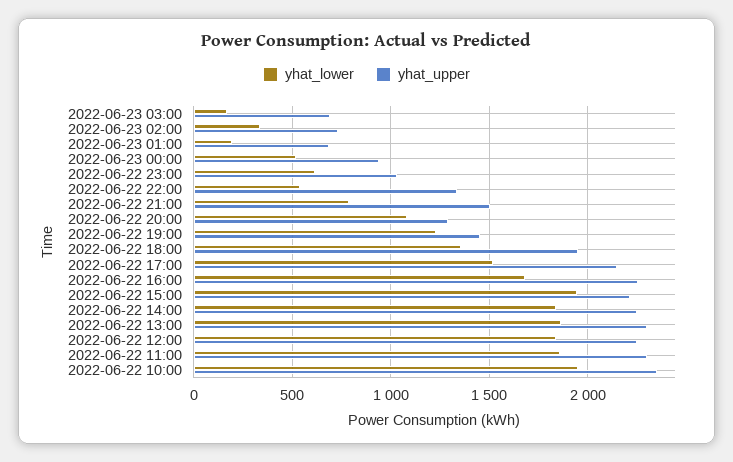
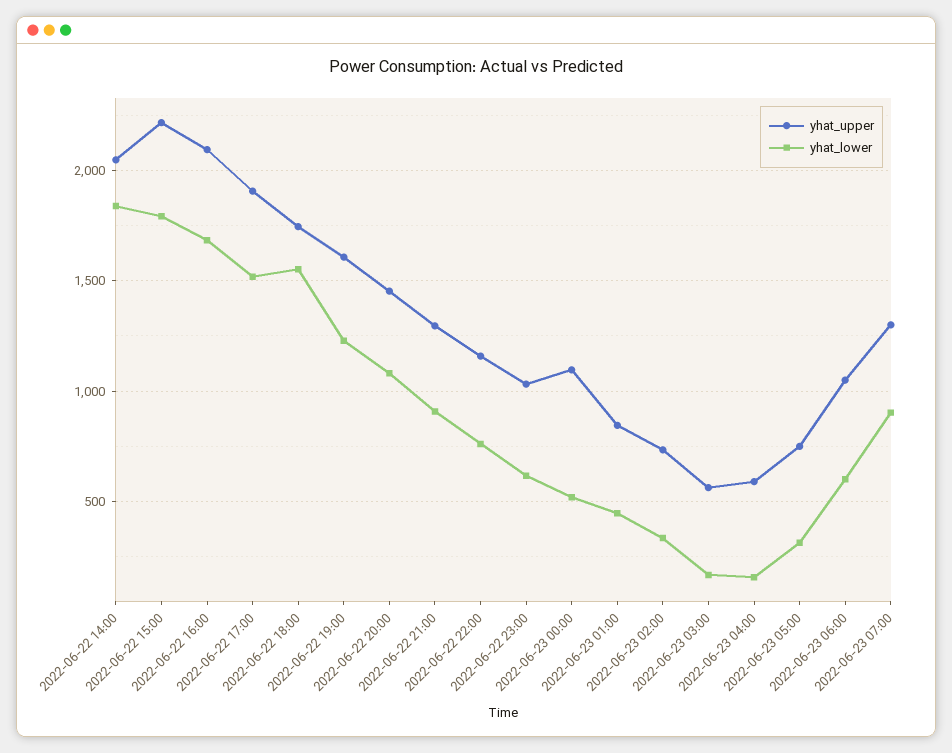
yhat_upper, 2022-06-23 03:00: 700 -> 550
yhat_lower, 2022-06-23 01:00: 200 -> 450
yhat_upper, 2022-06-23 01:00: 700 -> 850
yhat_upper, 2022-06-23 00:00: 950 -> 1100
yhat_lower, 2022-06-22 22:00: 550 -> 750
yhat_upper, 2022-06-22 22:00: 1350 -> 1150
yhat_lower, 2022-06-22 21:00: 800 -> 900
yhat_upper, 2022-06-22 21:00: 1500 -> 1300
yhat_upper, 2022-06-22 20:00: 1300 -> 1450
yhat_upper, 2022-06-22 19:00: 1450 -> 1600
yhat_lower, 2022-06-22 18:00: 1350 -> 1550
yhat_upper, 2022-06-22 18:00: 1950 -> 1750
yhat_upper, 2022-06-22 17:00: 2150 -> 1900
yhat_upper, 2022-06-22 16:00: 2250 -> 2100
yhat_lower, 2022-06-22 15:00: 1950 -> 1800
yhat_upper, 2022-06-22 14:00: 2250 -> 2050
yhat_lower, 2022-06-22 13:00: 1850 -> none
yhat_upper, 2022-06-22 13:00: 2300 -> none
yhat_lower, 2022-06-22 12:00: 1850 -> none
yhat_upper, 2022-06-22 12:00: 2250 -> none
yhat_lower, 2022-06-22 11:00: 1850 -> none
yhat_upper, 2022-06-22 11:00: 2300 -> none
yhat_lower, 2022-06-22 10:00: 1950 -> none
yhat_upper, 2022-06-22 10:00: 2350 -> none
yhat_upper, 2022-06-23 04:00: none -> 600
yhat_lower, 2022-06-23 04:00: none -> 150
yhat_upper, 2022-06-23 05:00: none -> 750
yhat_lower, 2022-06-23 05:00: none -> 300
yhat_upper, 2022-06-23 06:00: none -> 1050
yhat_lower, 2022-06-23 06:00: none -> 600
yhat_upper, 2022-06-23 07:00: none -> 1300
yhat_lower, 2022-06-23 07:00: none -> 900

